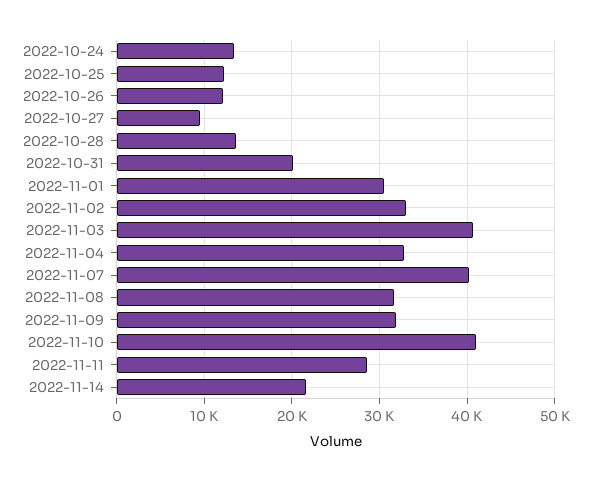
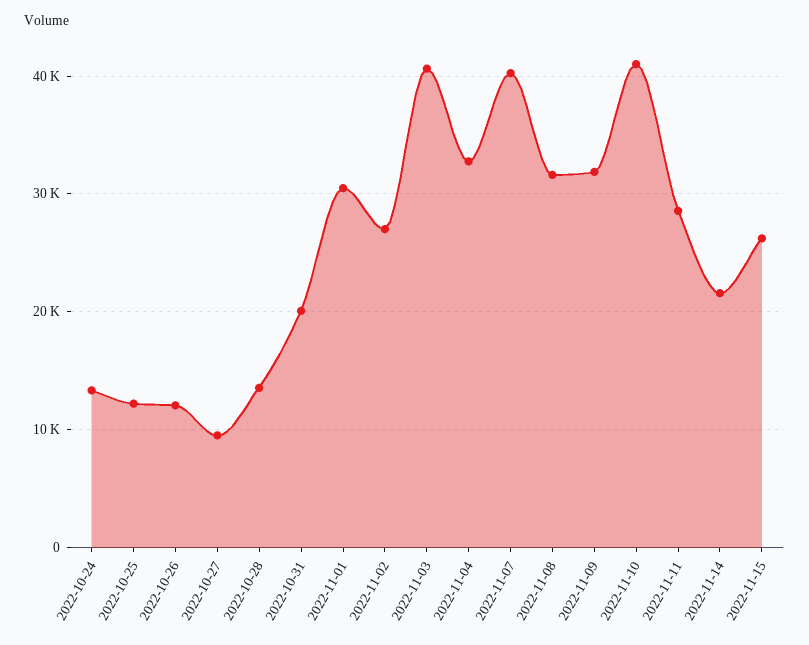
2022-11-02: 33000 -> 27000
2022-11-15: none -> 26000

